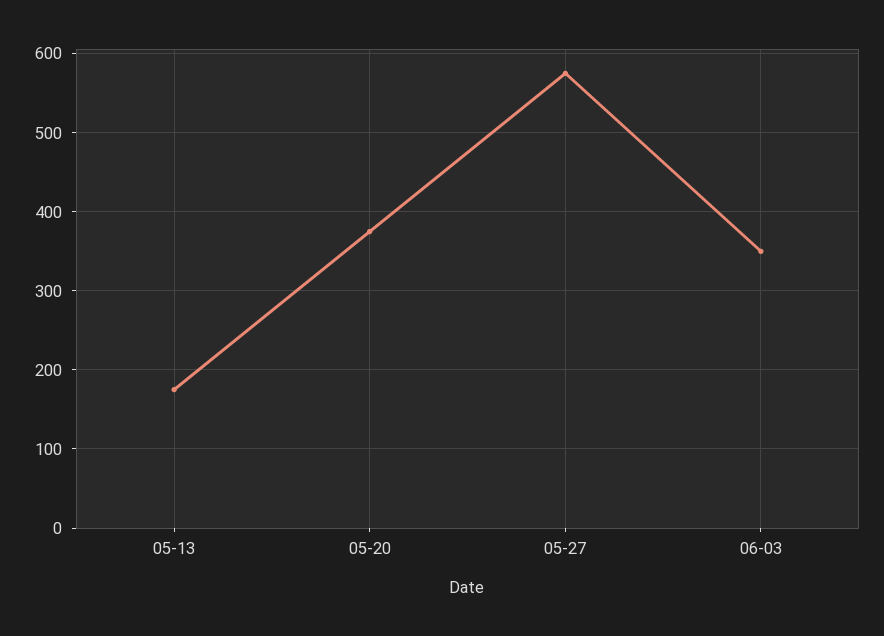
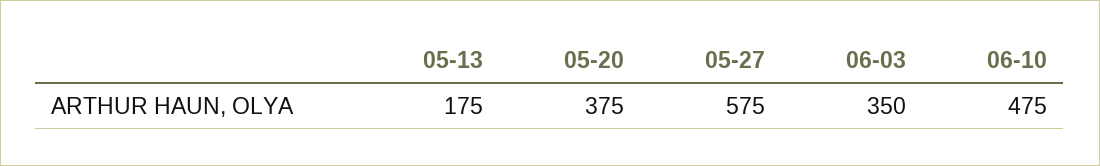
06-10: none -> 475

